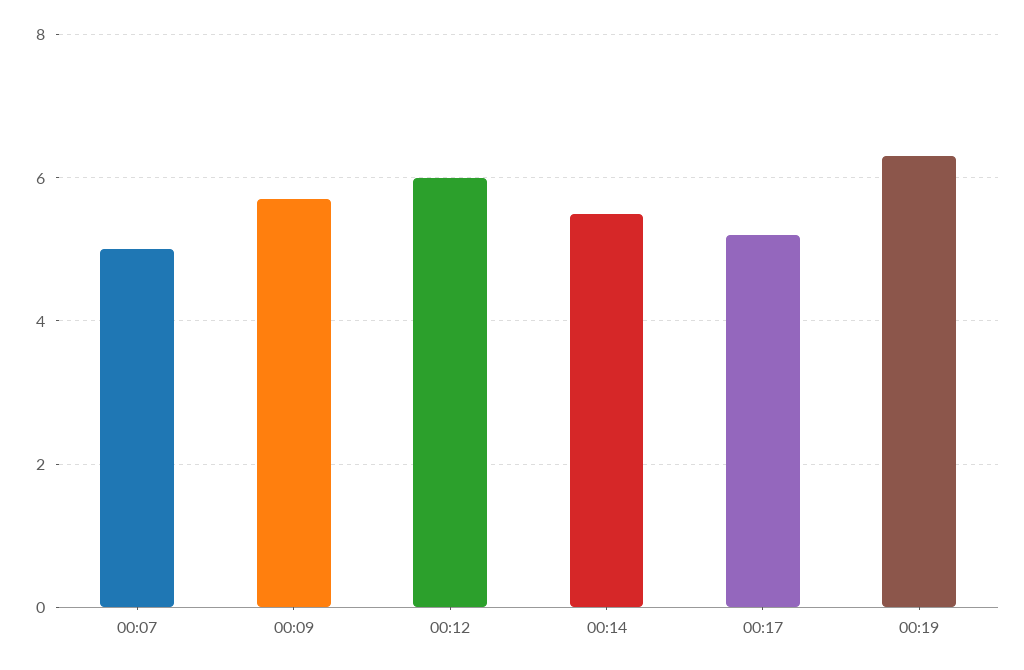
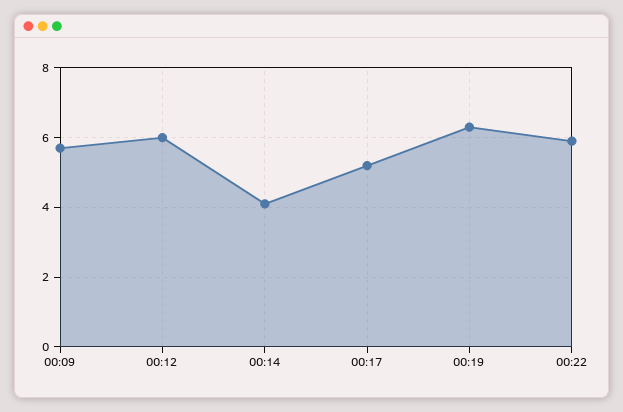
00:07: 5 -> none
00:14: 5.5 -> 4
00:22: none -> 6

